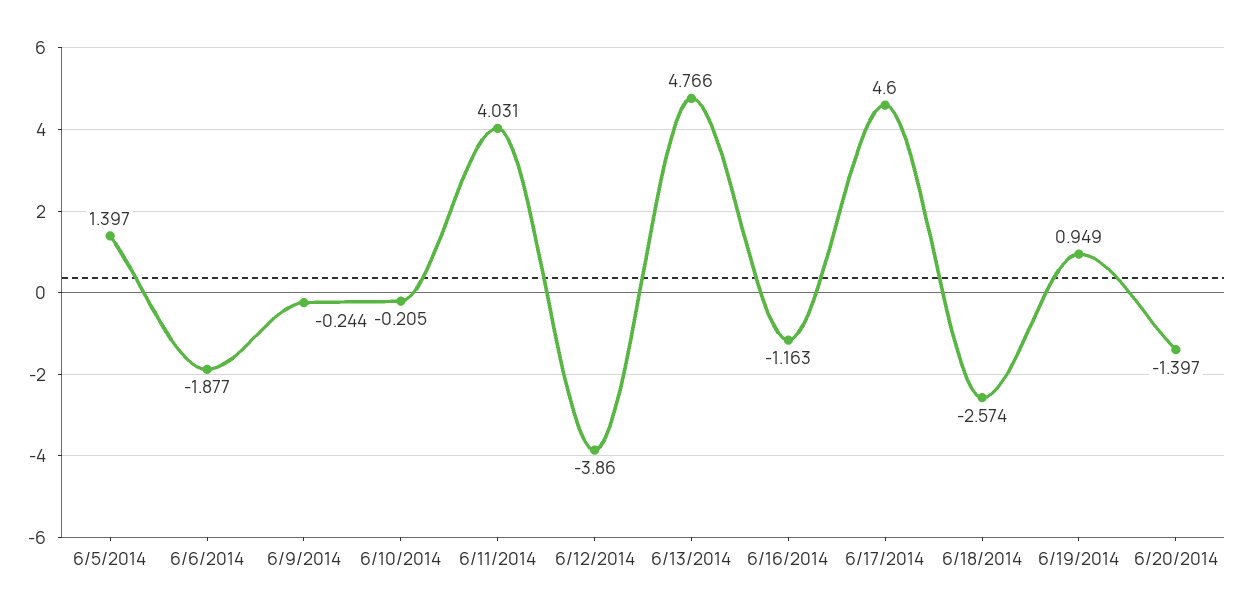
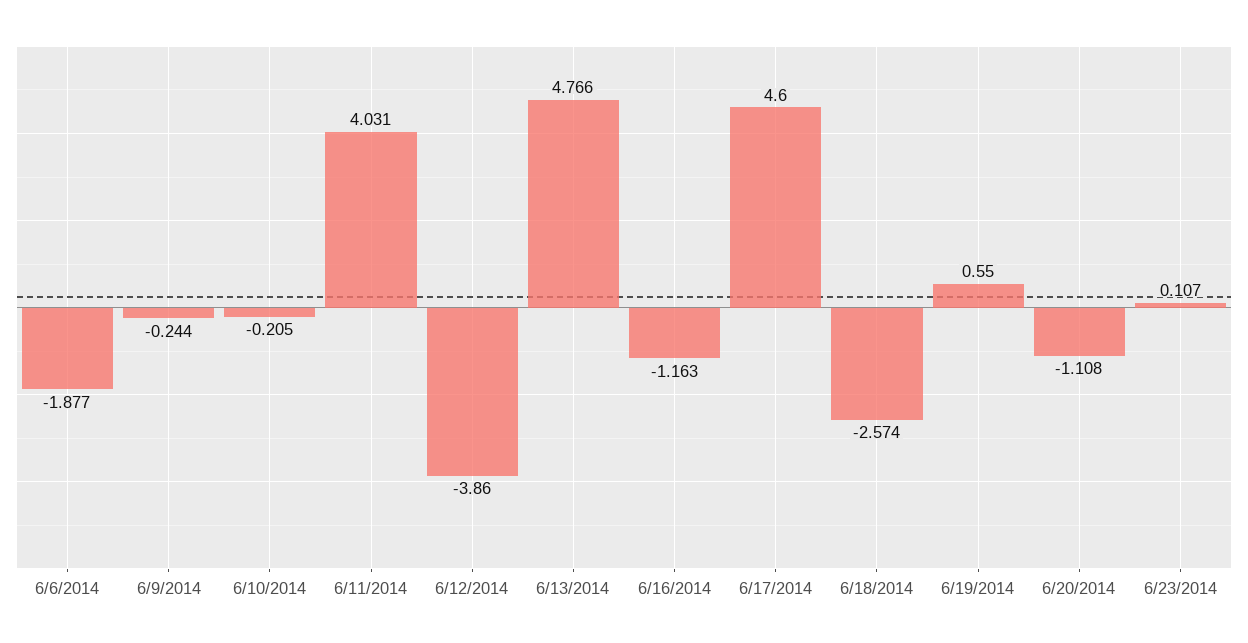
6/5/2014: 1.397 -> none
6/19/2014: 0.949 -> 0.55
6/20/2014: -1.397 -> -1.108
6/23/2014: none -> 0.107

